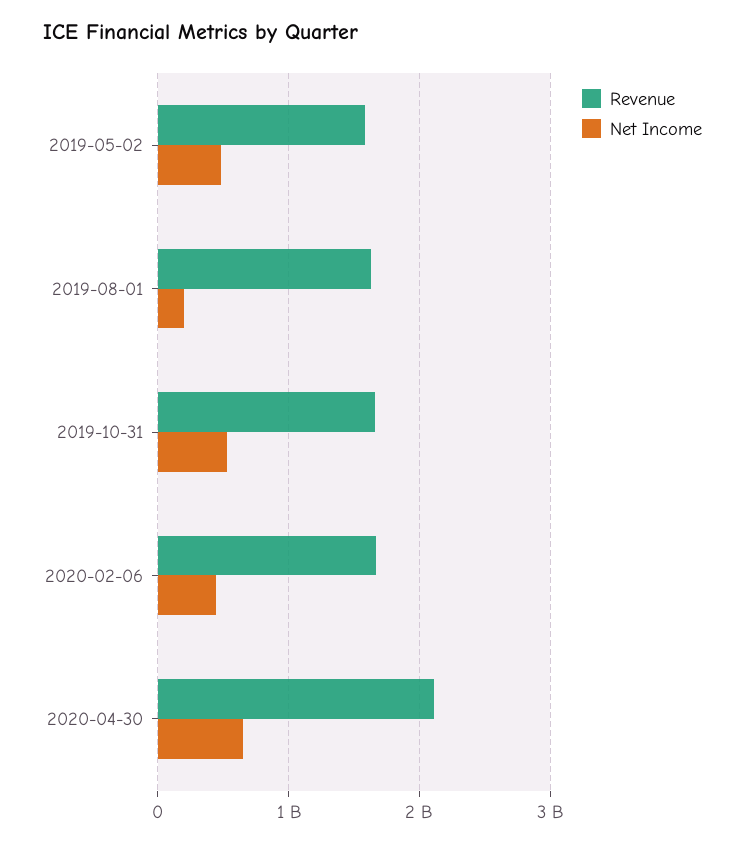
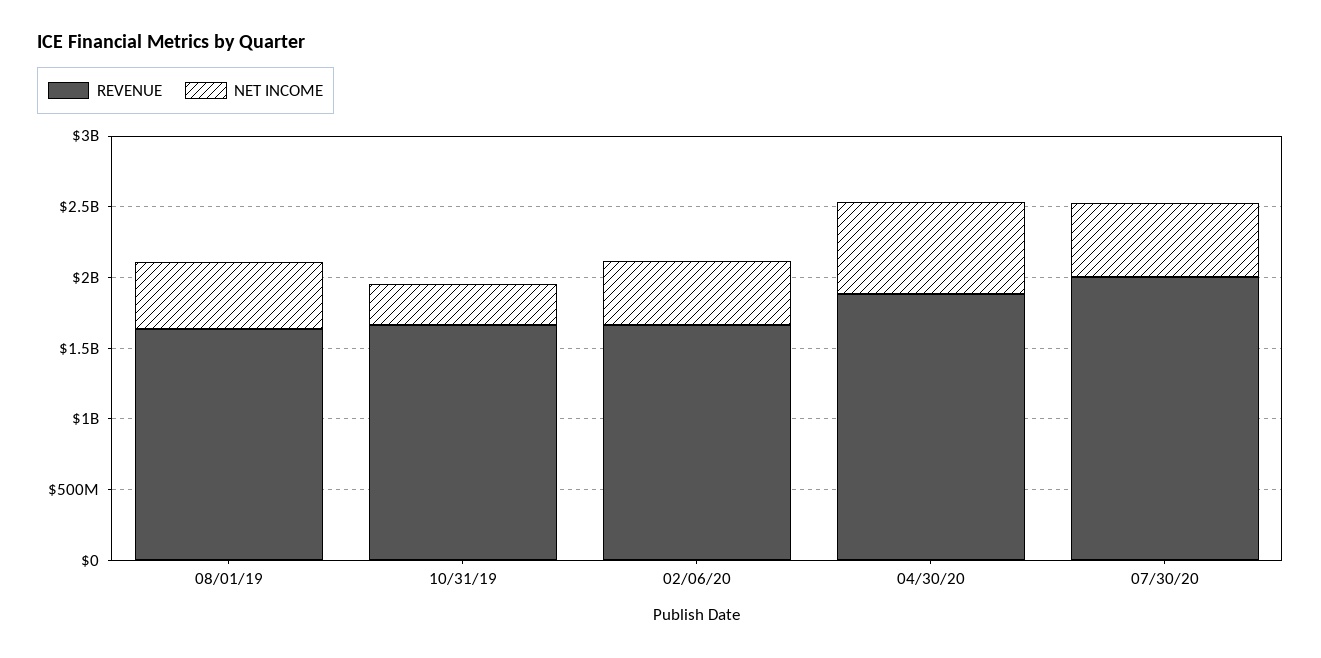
Revenue, 2019-05-02: 1600000000 -> none
Net Income, 2019-05-02: 500000000 -> none
Net Income, 2019-08-01: 200000000 -> 500000000
Net Income, 2019-10-31: 500000000 -> 300000000
Revenue, 2020-04-30: 2100000000 -> 1900000000
Revenue, 07/30/20: none -> 2000000000
Net Income, 07/30/20: none -> 500000000

